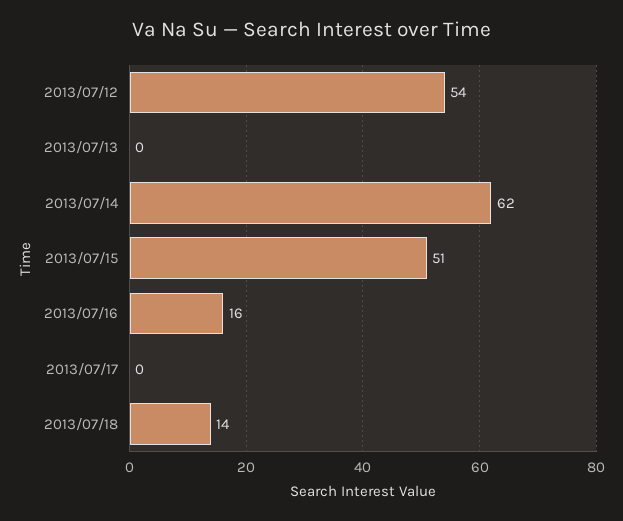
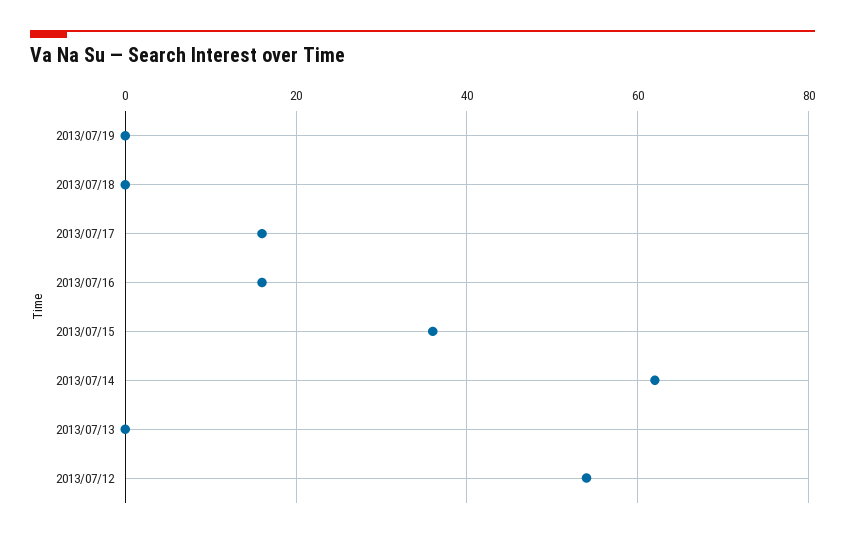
2013/07/15: 51 -> 35
2013/07/17: 0 -> 15
2013/07/18: 14 -> 0
2013/07/19: none -> 0

